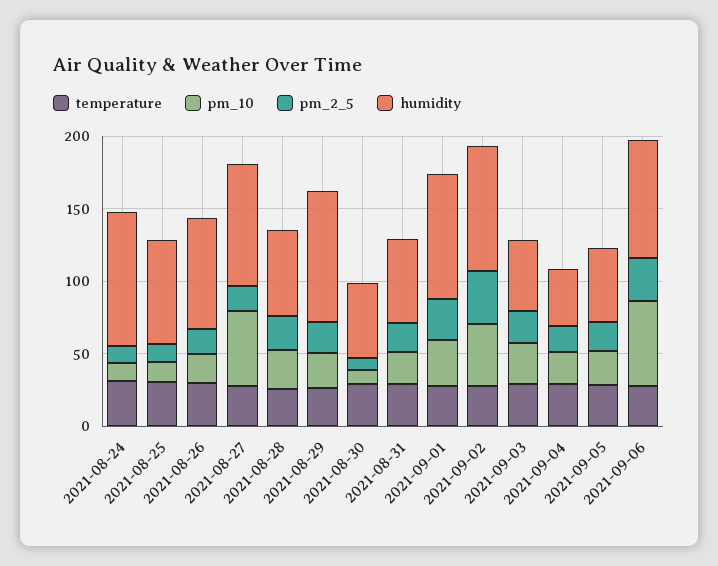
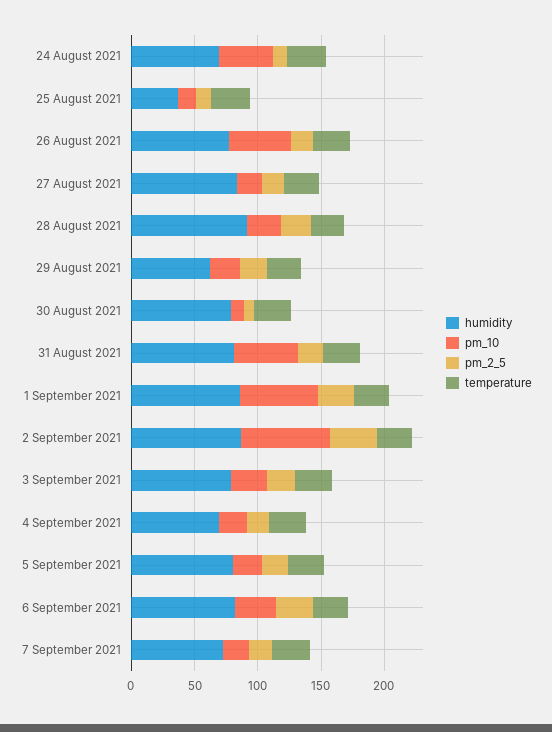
pm_10, 2021-08-24: 10 -> 40
humidity, 2021-08-24: 90 -> 70
humidity, 2021-08-25: 70 -> 40
pm_10, 2021-08-26: 20 -> 50
pm_10, 2021-08-27: 50 -> 20
humidity, 2021-08-28: 60 -> 90
humidity, 2021-08-29: 90 -> 60
humidity, 2021-08-30: 50 -> 80
pm_10, 2021-08-31: 20 -> 50
humidity, 2021-08-31: 60 -> 80
pm_10, 2021-09-01: 30 -> 60
pm_10, 2021-09-02: 40 -> 70
humidity, 2021-09-03: 50 -> 80
humidity, 2021-09-04: 40 -> 70
humidity, 2021-09-05: 50 -> 80
pm_10, 2021-09-06: 60 -> 30
humidity, 7 September 2021: none -> 70
pm_10, 7 September 2021: none -> 20
pm_2_5, 7 September 2021: none -> 20
temperature, 7 September 2021: none -> 30

